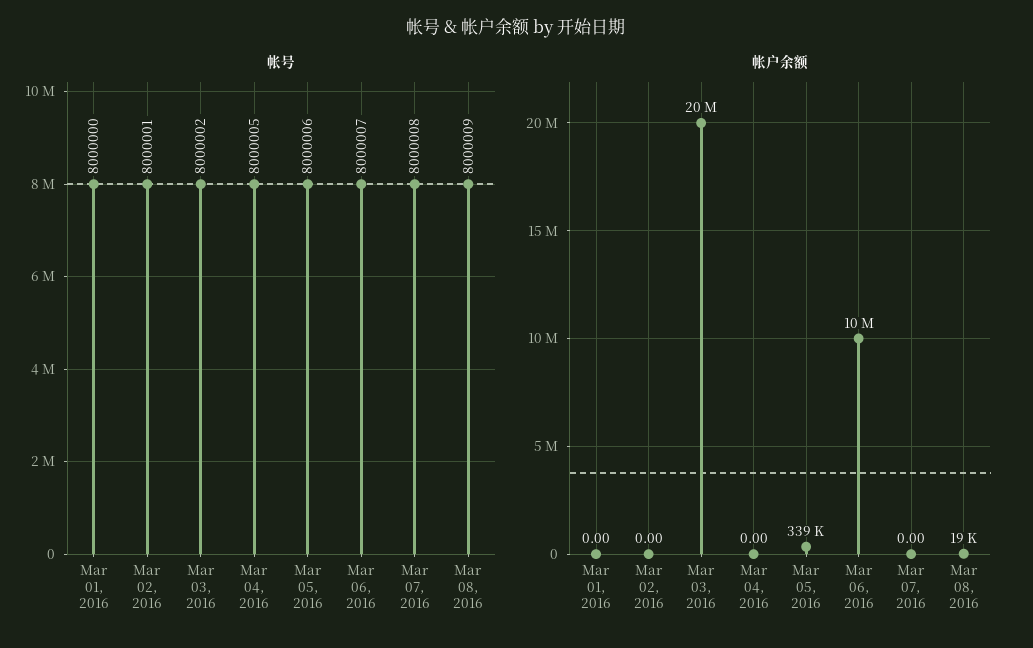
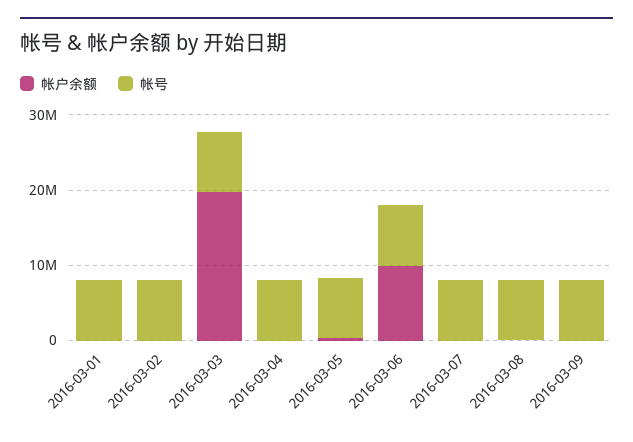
帐户余额, 2016-03-09: none -> 0
帐号, 2016-03-09: none -> 8000000

